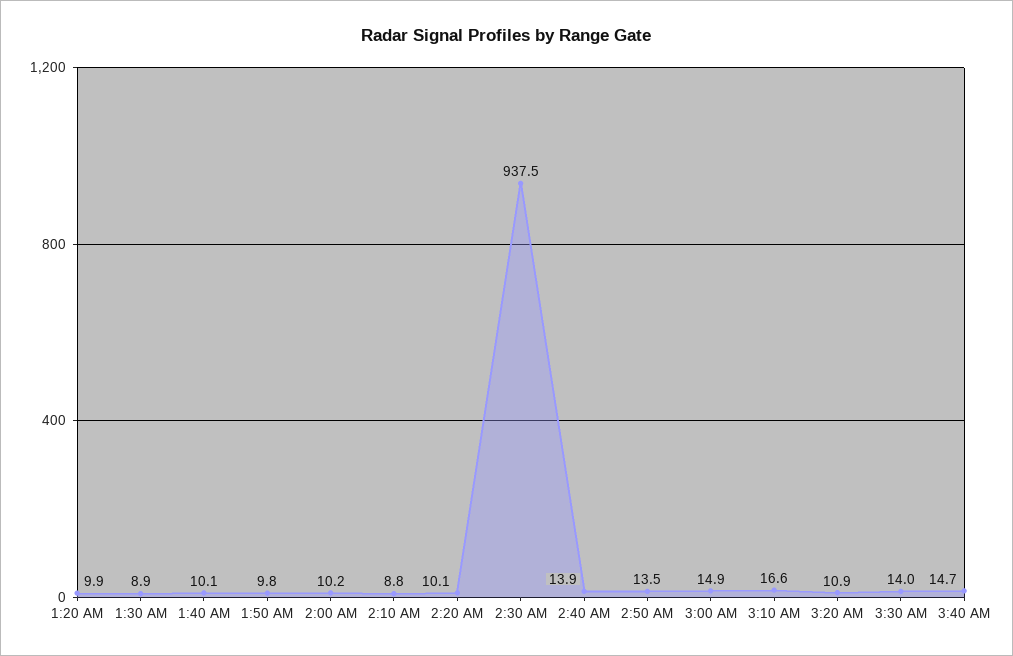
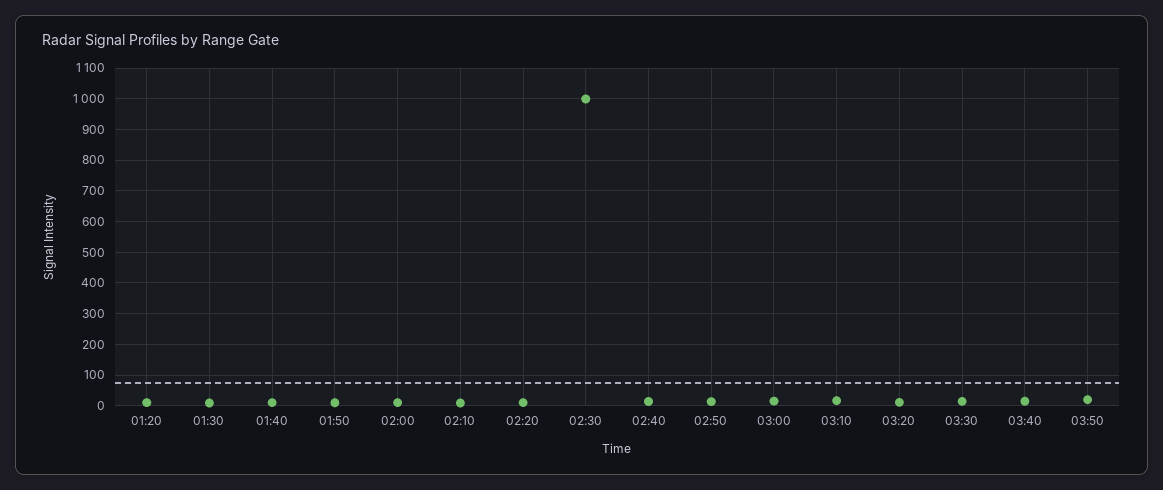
2:30 AM: 937.5 -> 1000
03:50: none -> 20

